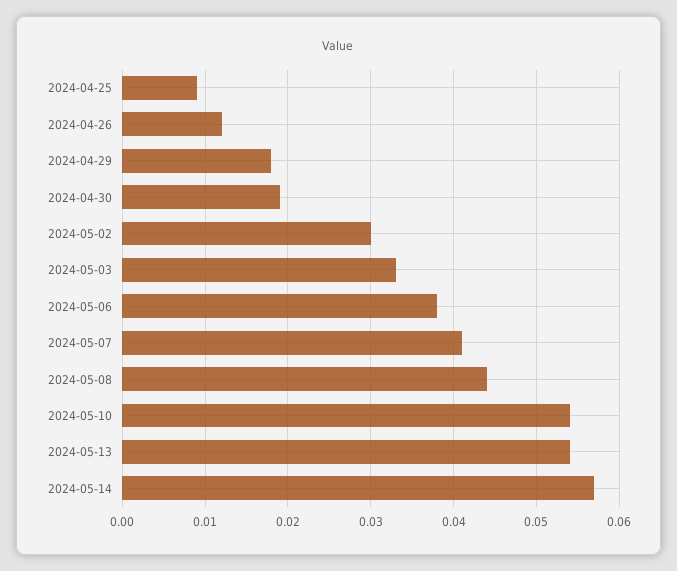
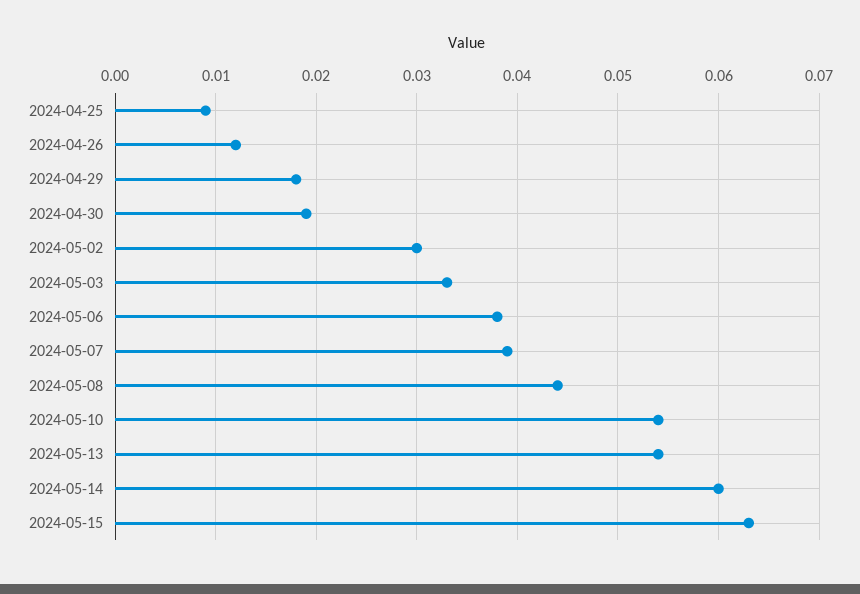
2024-05-07: 0.041 -> 0.039
2024-05-14: 0.057 -> 0.06
2024-05-15: none -> 0.063

